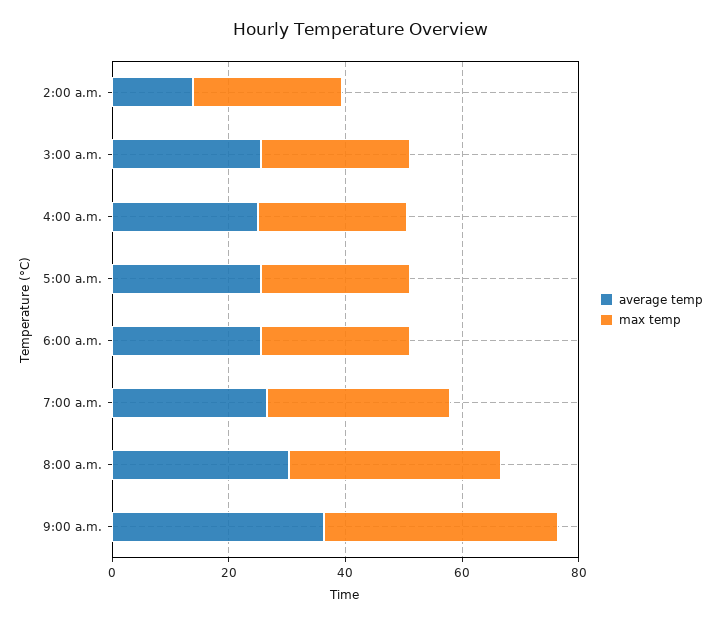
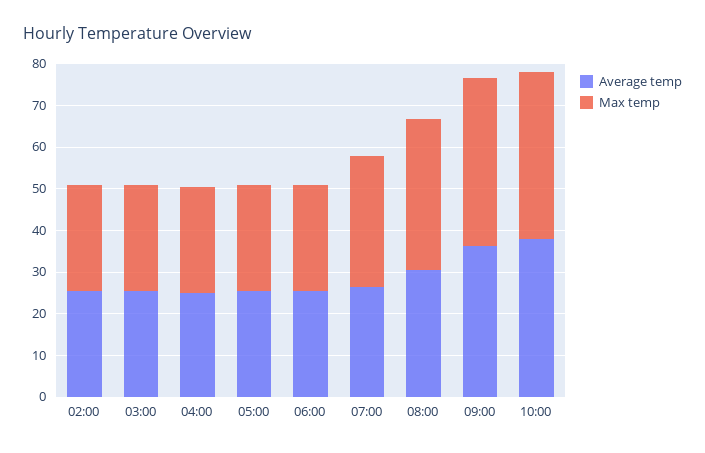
average temp, 2:00 a.m.: 15 -> 26
average temp, 10:00: none -> 38
max temp, 10:00: none -> 40

